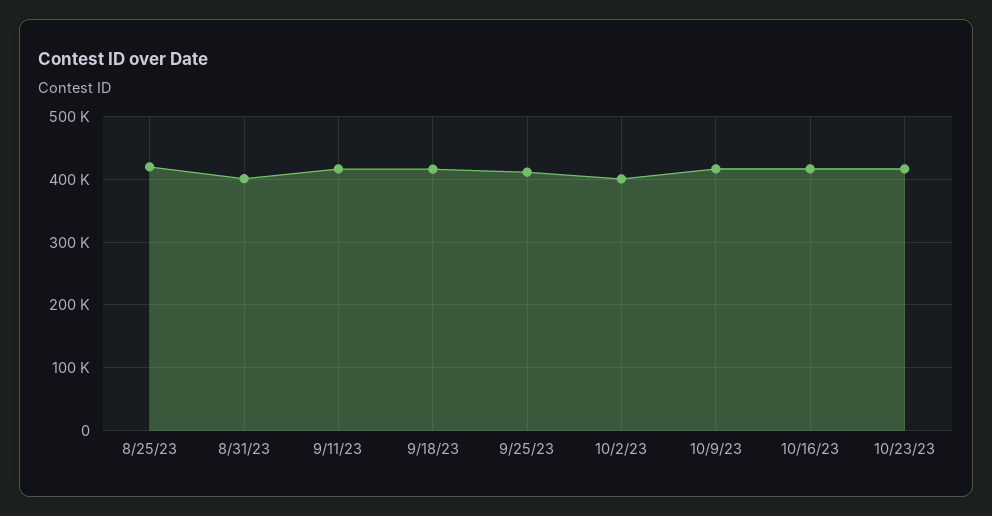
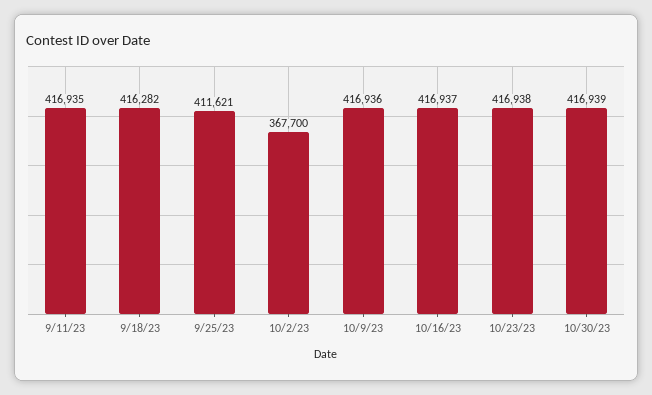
8/25/23: 420000 -> none
8/31/23: 400000 -> none
10/2/23: 400000 -> 367700
10/30/23: none -> 416939

